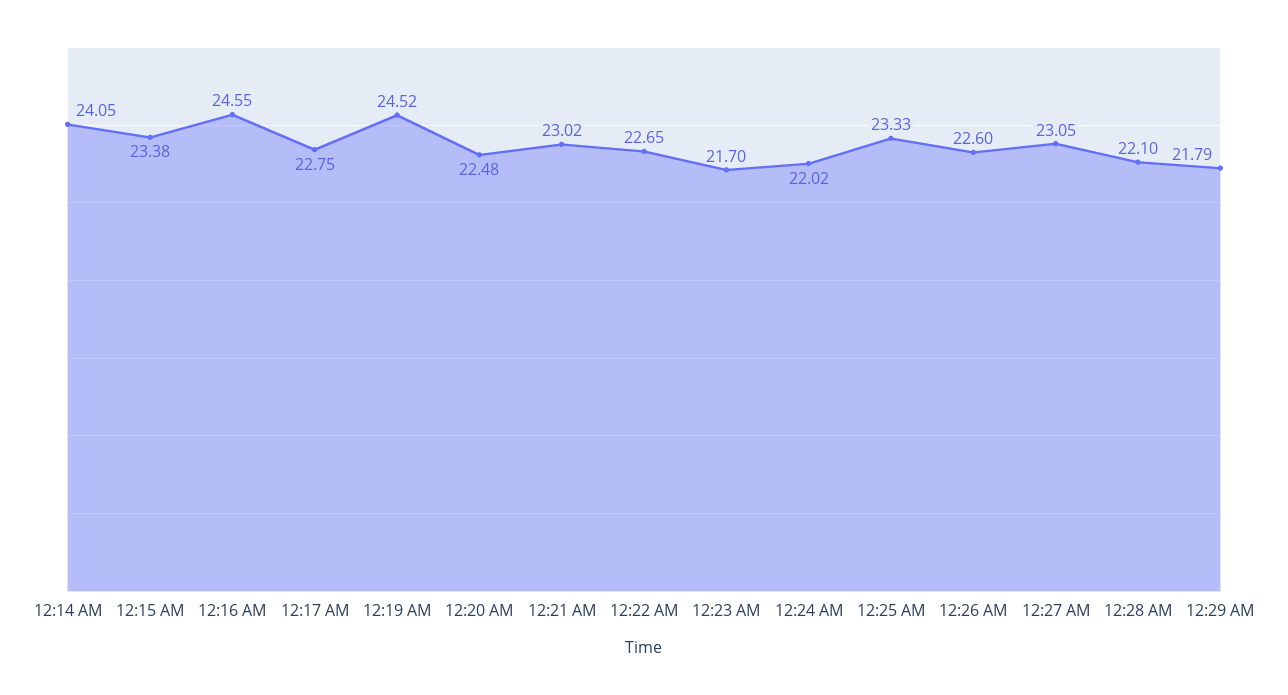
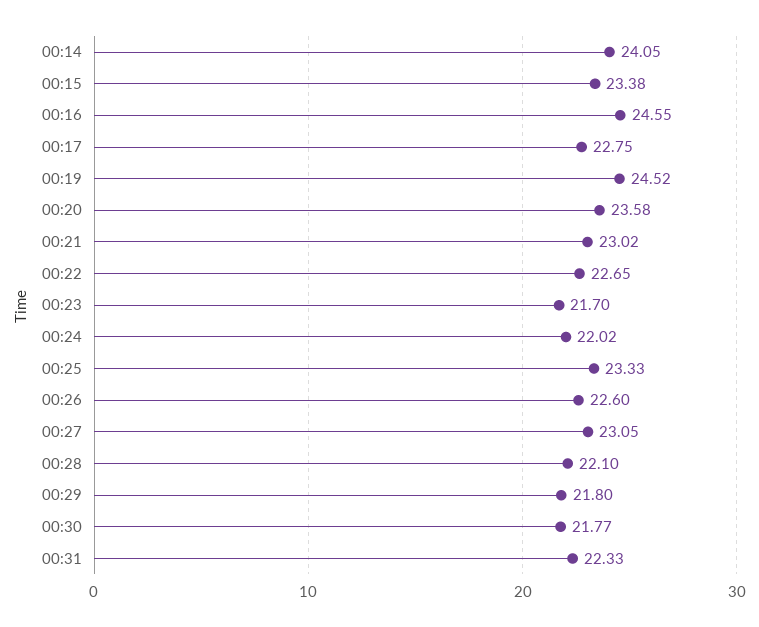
12:20 AM: 22.48 -> 23.58
12:29 AM: 21.79 -> 21.8
00:30: none -> 21.77
00:31: none -> 22.33

